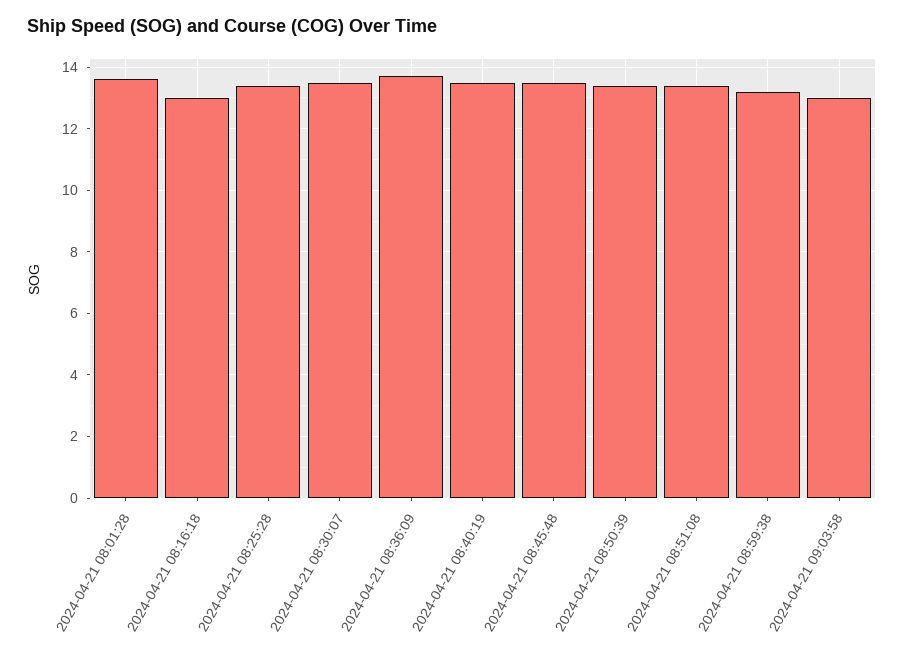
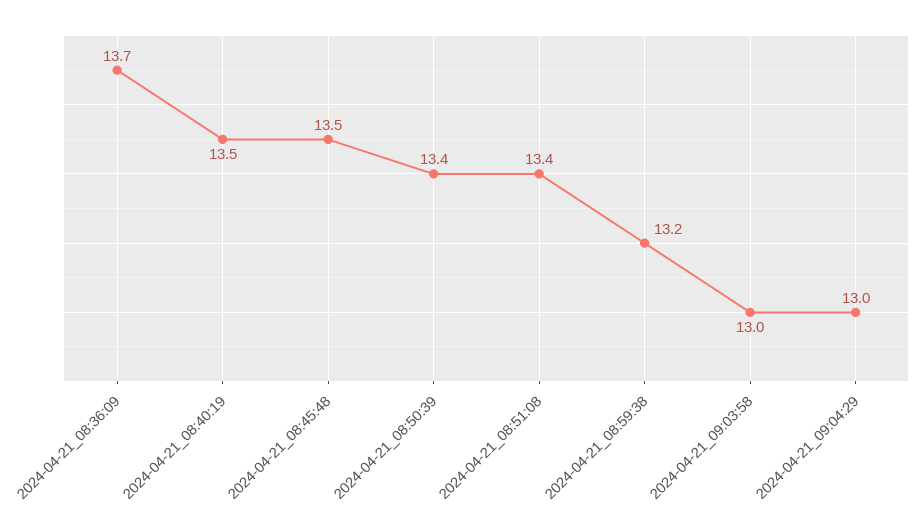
2024-04-21 08:01:28: 13.5 -> none
2024-04-21 08:16:18: 13 -> none
2024-04-21 08:25:28: 13.5 -> none
2024-04-21 08:30:07: 13.5 -> none
2024-04-21_09:04:29: none -> 13

